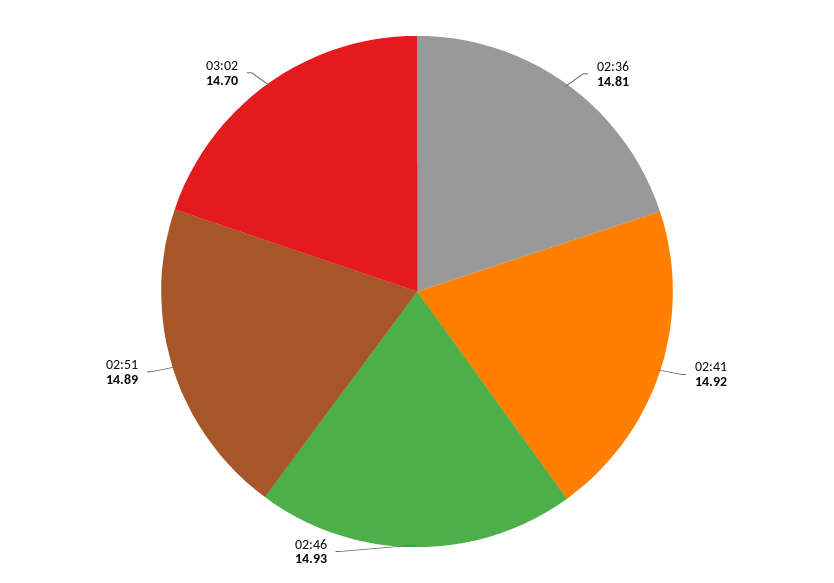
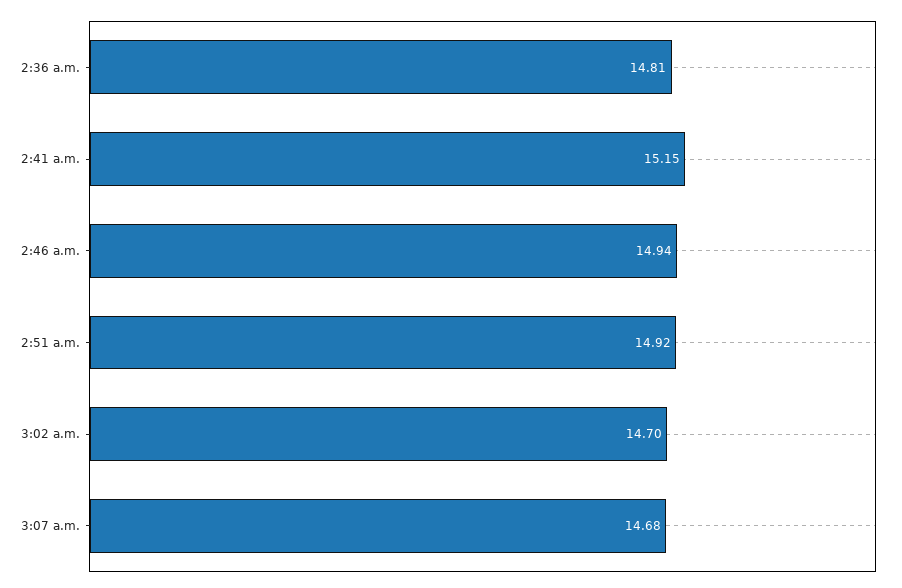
02:41: 14.92 -> 15.15
02:46: 14.93 -> 14.94
02:51: 14.89 -> 14.92
3:07 a.m.: none -> 14.68

